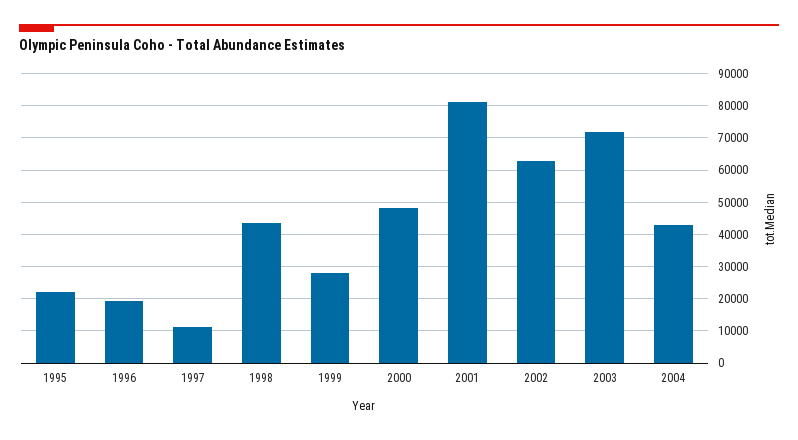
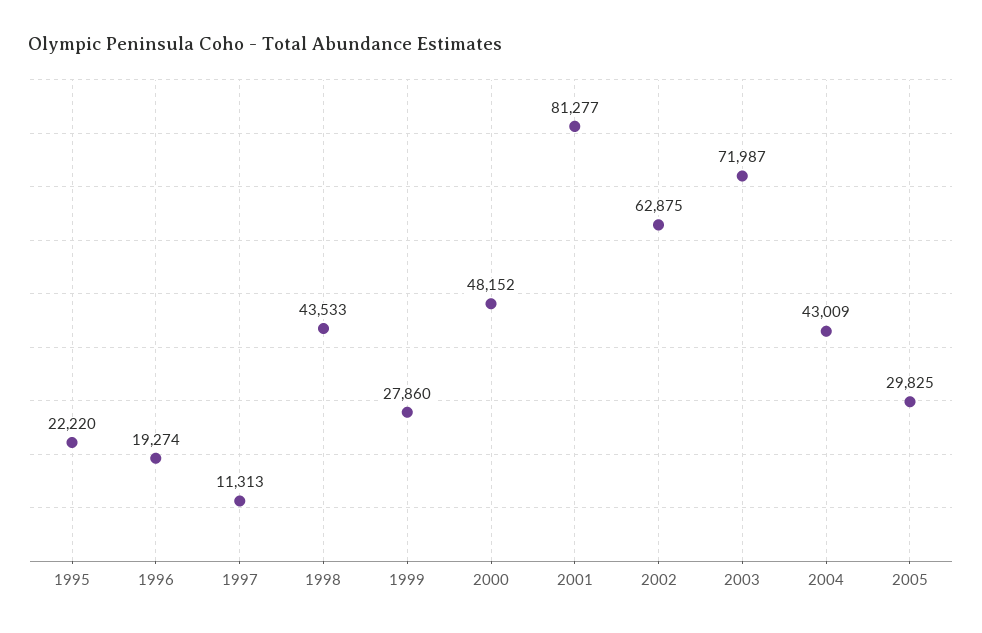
2005: none -> 29825

